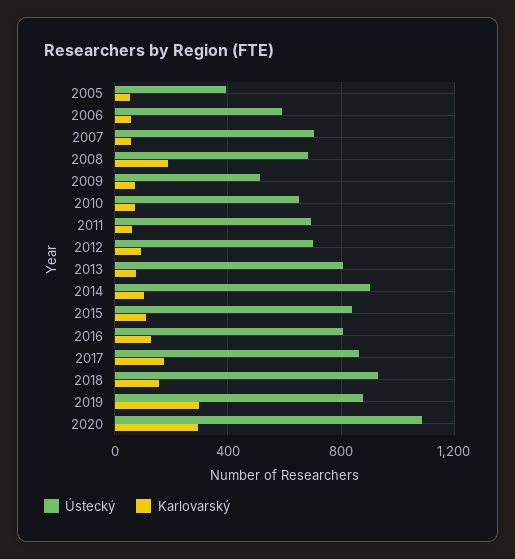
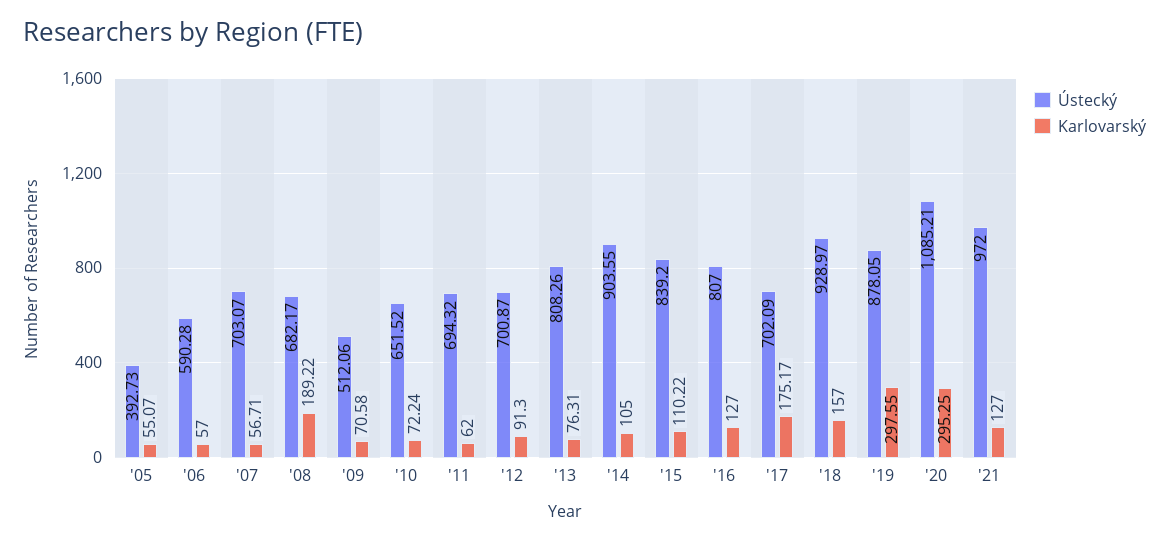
Ústecký, 2017: 850 -> 702.09
Ústecký, '21: none -> 972
Karlovarský, '21: none -> 127

